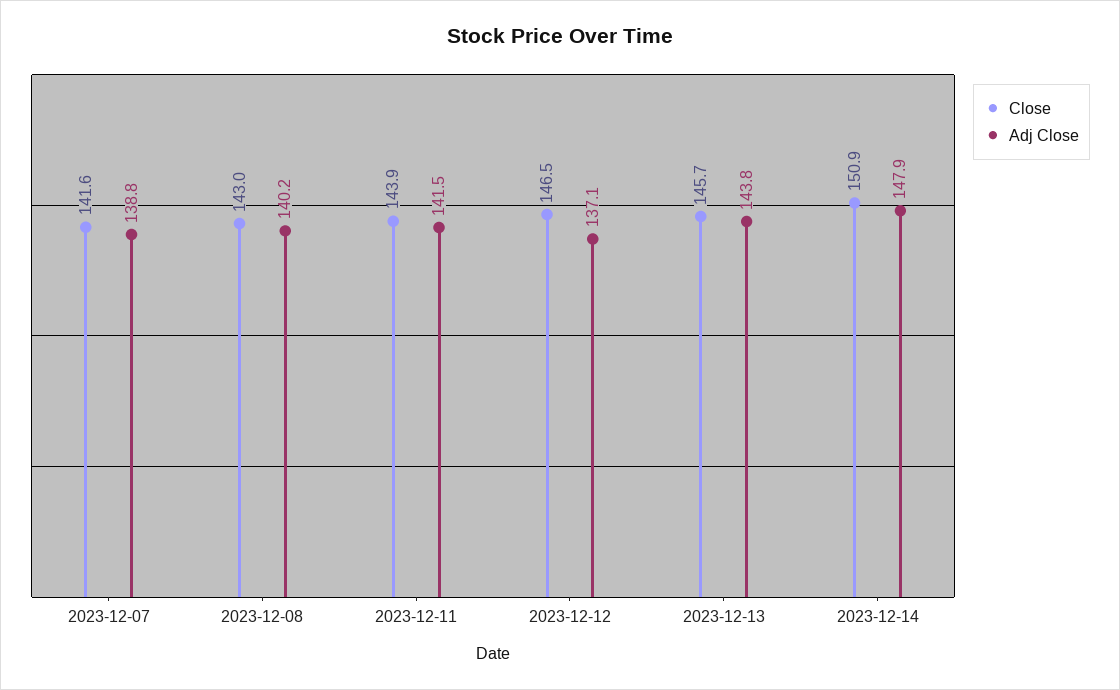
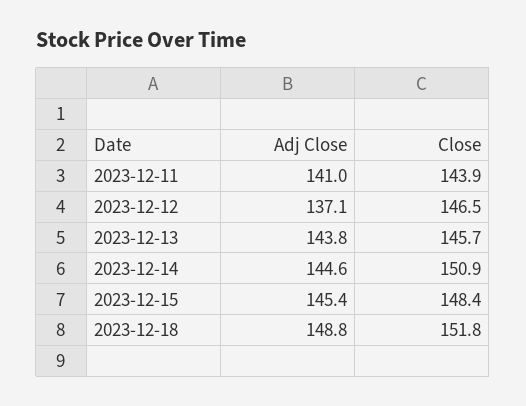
Close, 2023-12-07: 141.6 -> none
Adj Close, 2023-12-07: 138.8 -> none
Close, 2023-12-08: 143 -> none
Adj Close, 2023-12-08: 140.2 -> none
Adj Close, 2023-12-11: 141.5 -> 141
Adj Close, 2023-12-14: 147.9 -> 144.6
Adj Close, 2023-12-15: none -> 145.4
Close, 2023-12-15: none -> 148.4
Adj Close, 2023-12-18: none -> 148.8
Close, 2023-12-18: none -> 151.8

